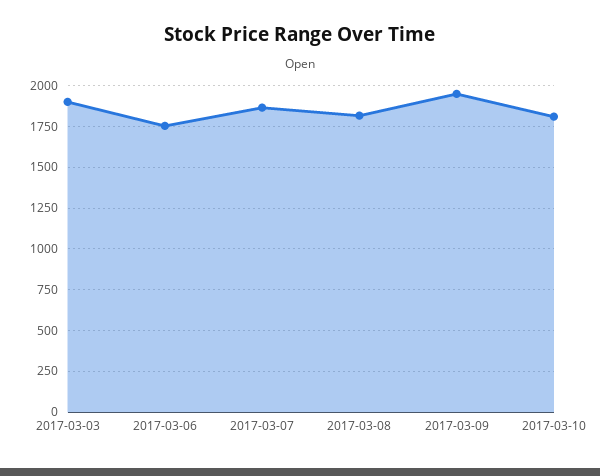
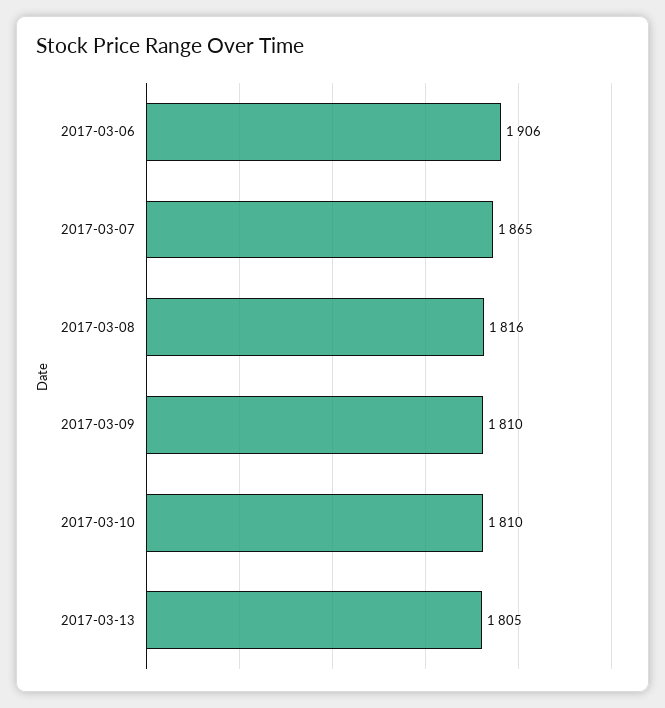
2017-03-03: 1900 -> none
2017-03-06: 1750 -> 1906
2017-03-09: 1950 -> 1810
2017-03-13: none -> 1805

